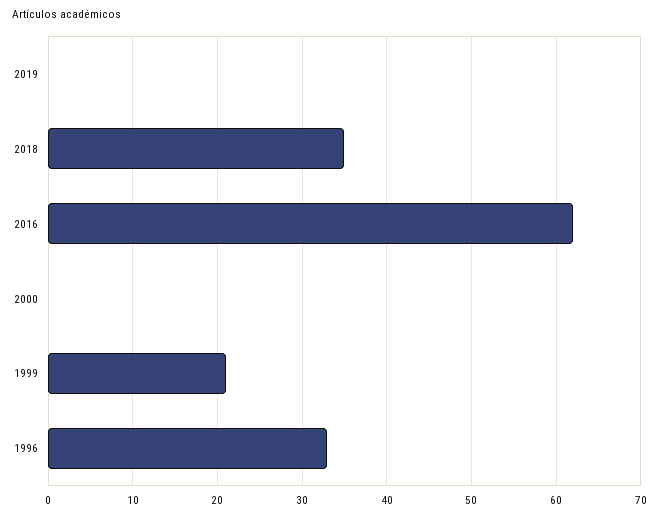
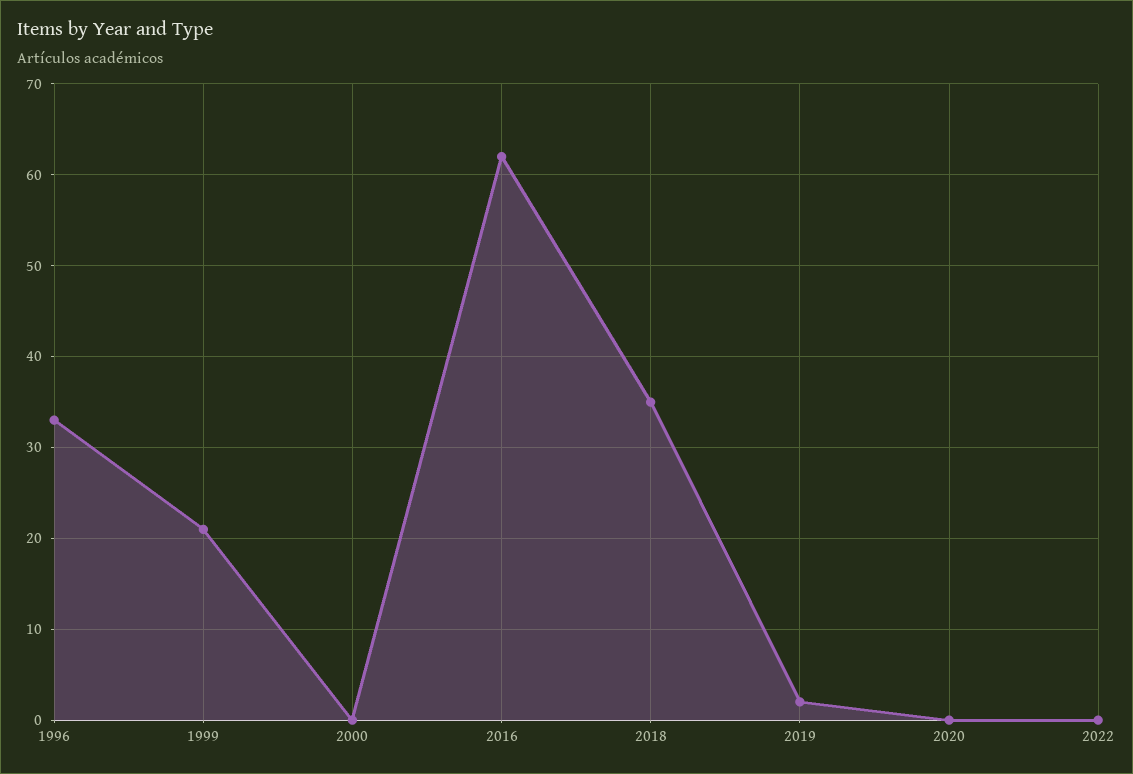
2019: 0 -> 2
2020: none -> 0
2022: none -> 0

